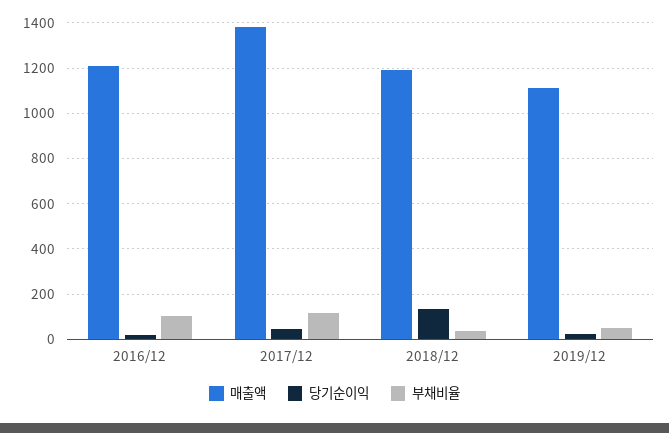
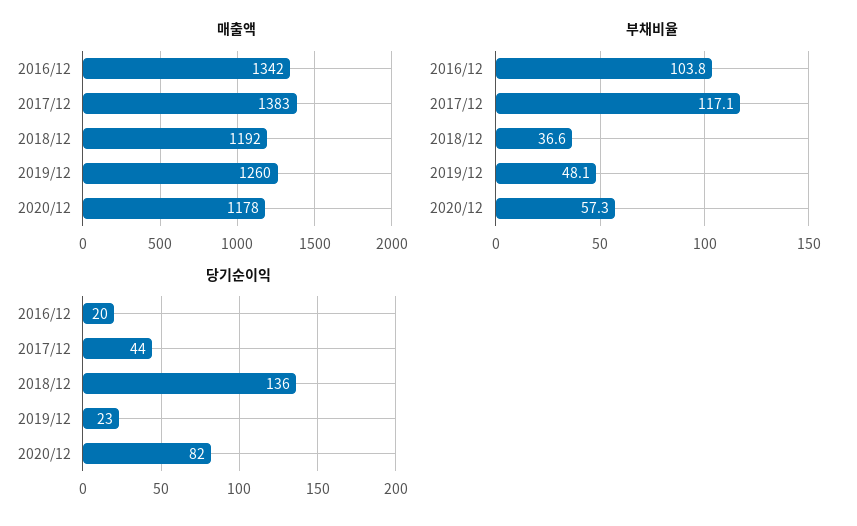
매출액, 2016/12: 1200 -> 1342
매출액, 2019/12: 1100 -> 1260
매출액, 2020/12: none -> 1178
부채비율, 2020/12: none -> 57.3
당기순이익, 2020/12: none -> 82

